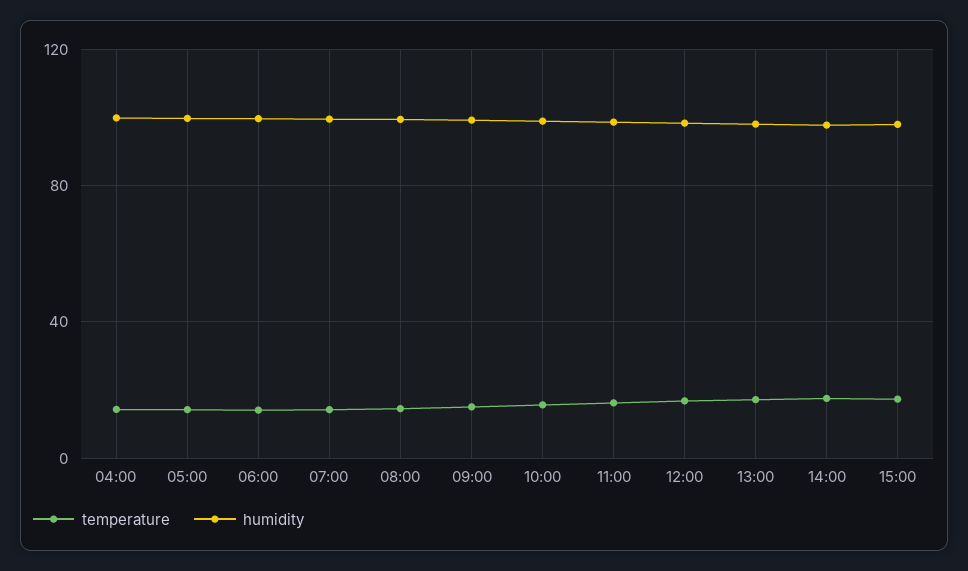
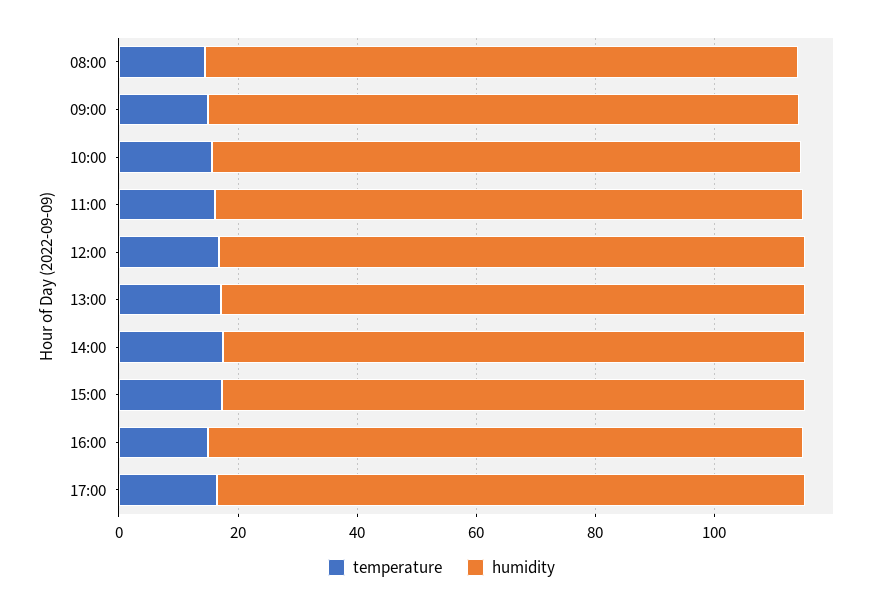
temperature, 04:00: 15 -> none
humidity, 04:00: 100 -> none
temperature, 05:00: 15 -> none
humidity, 05:00: 100 -> none
temperature, 06:00: 15 -> none
humidity, 06:00: 100 -> none
temperature, 07:00: 15 -> none
humidity, 07:00: 100 -> none
temperature, 16:00: none -> 15
humidity, 16:00: none -> 100
temperature, 17:00: none -> 15
humidity, 17:00: none -> 100

